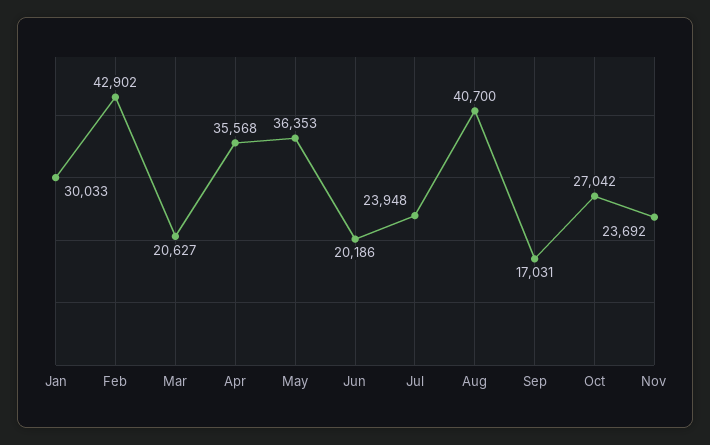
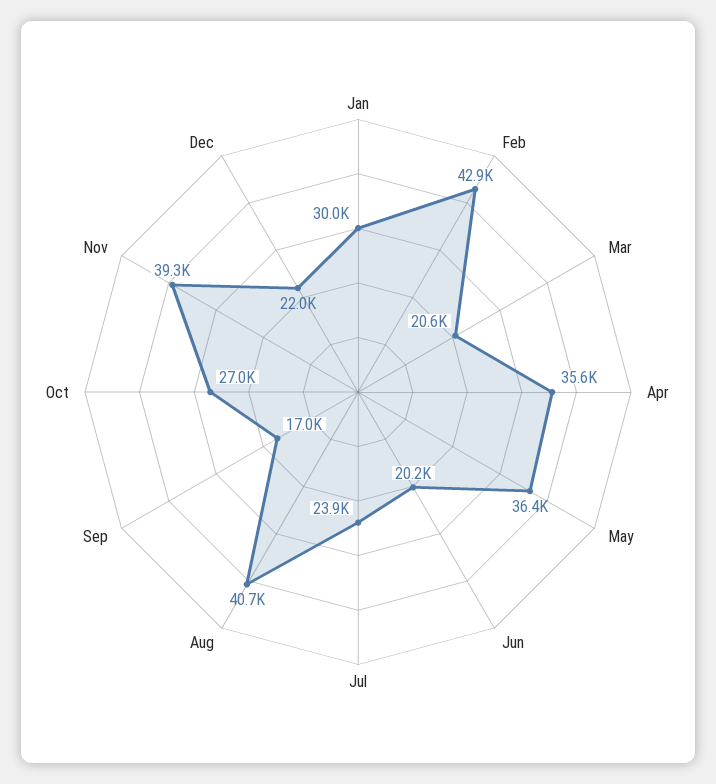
Nov: 23692 -> 39300
Dec: none -> 22000

